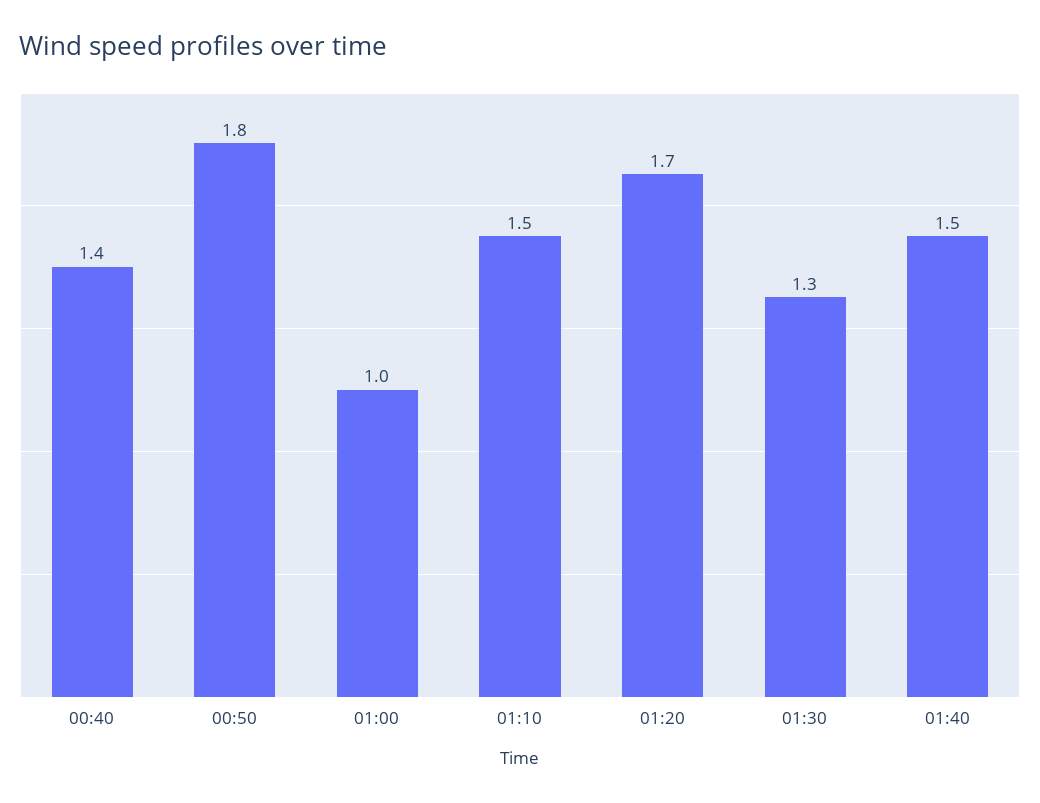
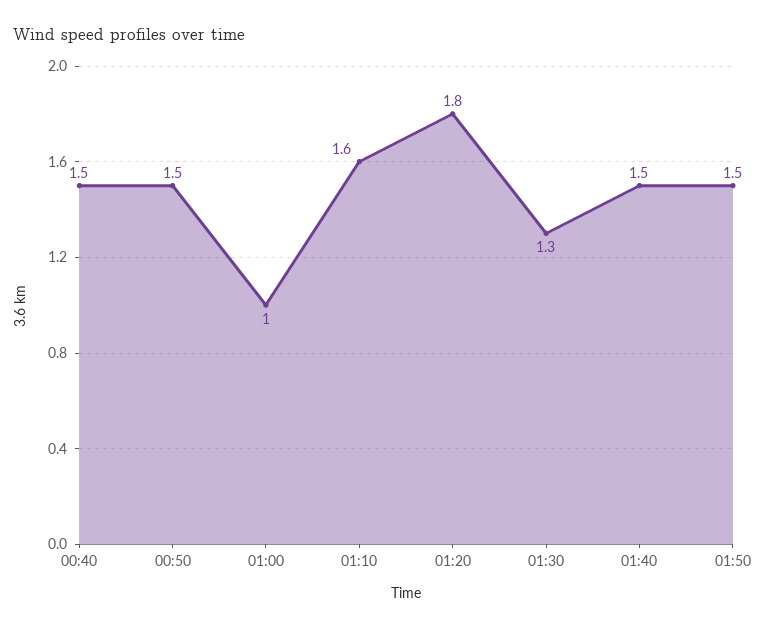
00:40: 1.4 -> 1.5
00:50: 1.8 -> 1.5
01:10: 1.5 -> 1.6
01:20: 1.7 -> 1.8
01:50: none -> 1.5

